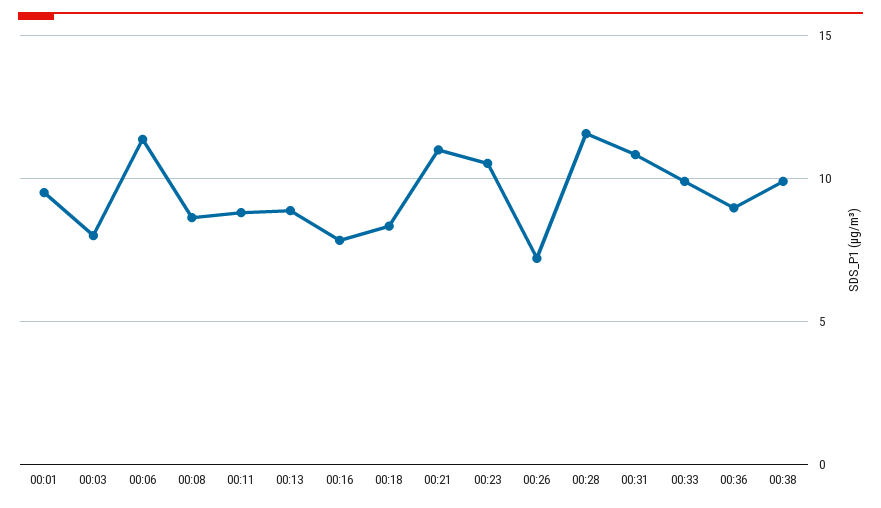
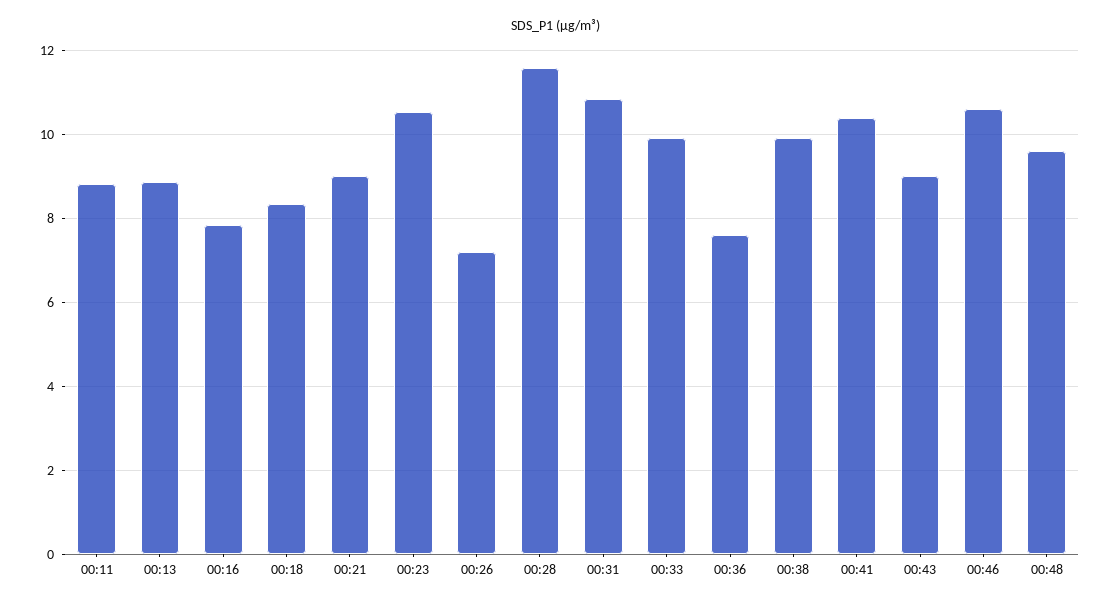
00:01: 9.5 -> none
00:03: 8 -> none
00:06: 11.5 -> none
00:08: 8.5 -> none
00:21: 11 -> 9
00:36: 9 -> 7.6
00:41: none -> 10.4
00:43: none -> 9
00:46: none -> 10.6
00:48: none -> 9.6

